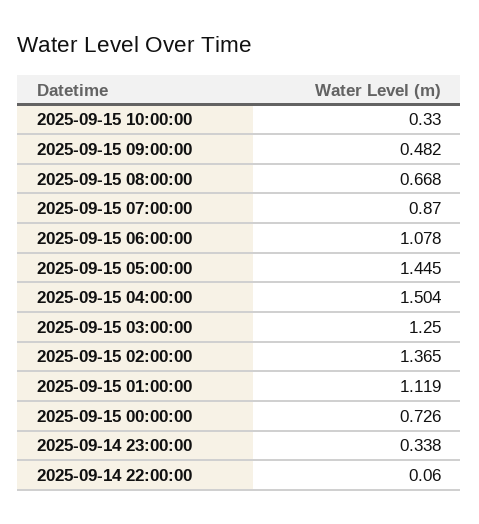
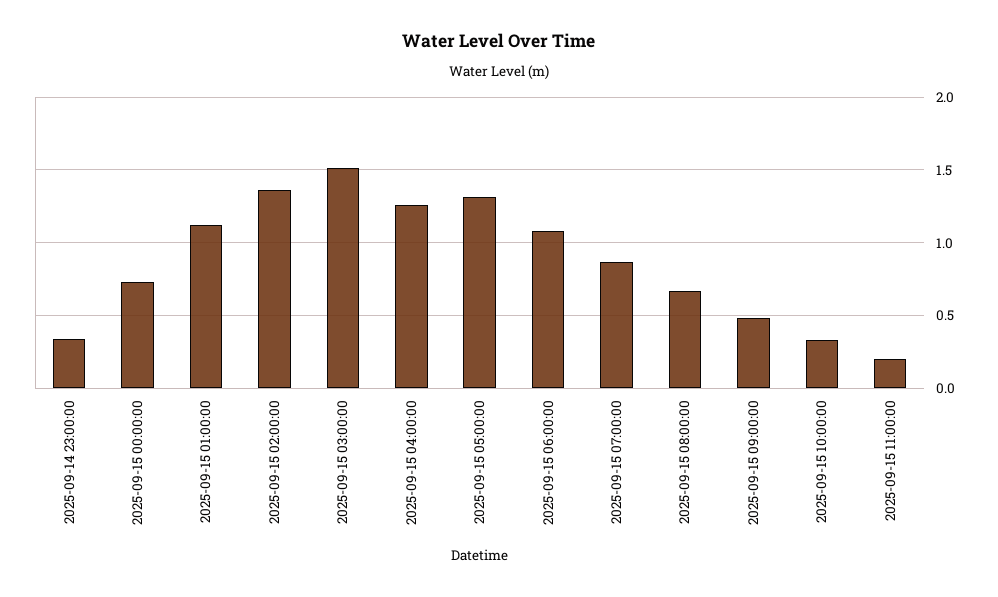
2025-09-15 05:00:00: 1.445 -> 1.3
2025-09-15 04:00:00: 1.504 -> 1.25
2025-09-15 03:00:00: 1.25 -> 1.5
2025-09-14 22:00:00: 0.06 -> none
2025-09-15 11:00:00: none -> 0.2

